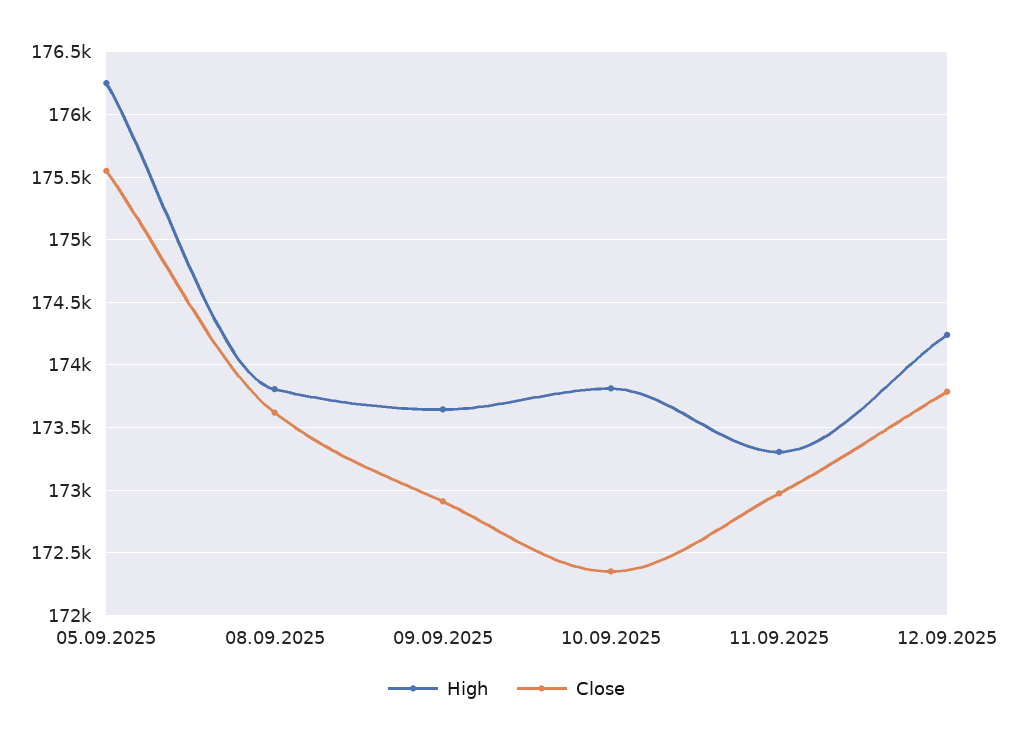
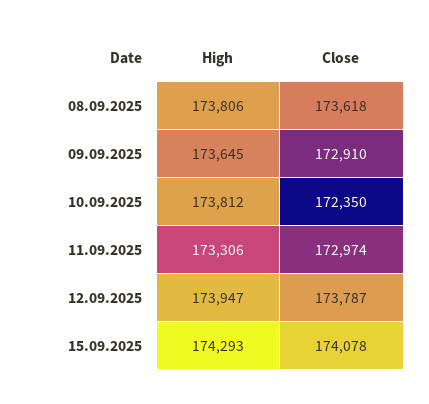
High, 05.09.2025: 176250 -> none
Close, 05.09.2025: 175550 -> none
High, 12.09.2025: 174250 -> 173947
High, 15.09.2025: none -> 174293
Close, 15.09.2025: none -> 174078

